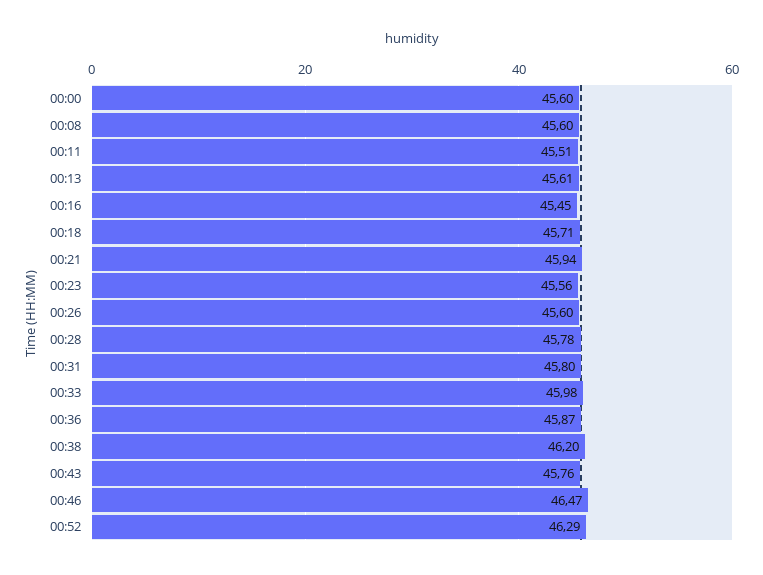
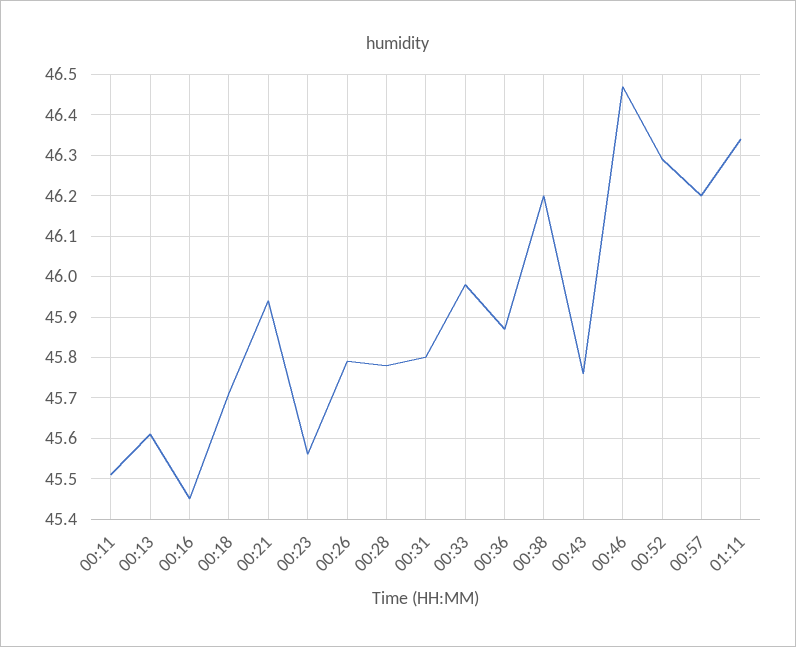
00:00: 45.6 -> none
00:08: 45.6 -> none
00:26: 45.6 -> 45.8
00:57: none -> 46.2
01:11: none -> 46.35

